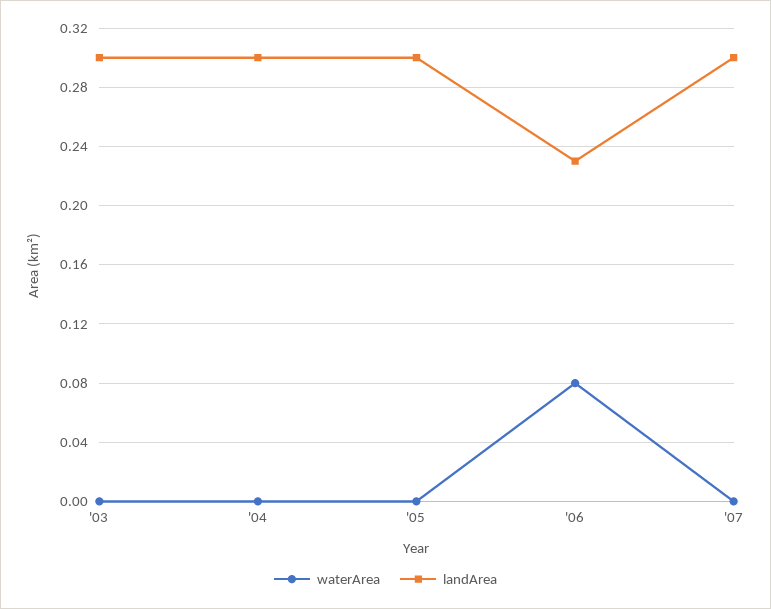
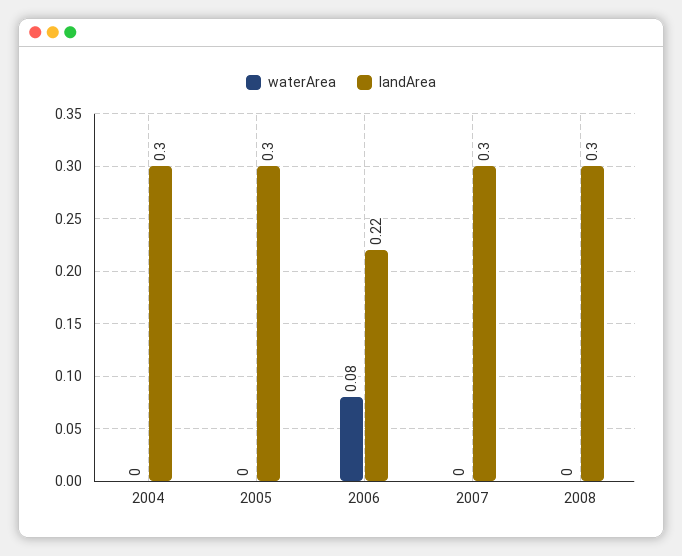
waterArea, '03: 0 -> none
landArea, '03: 0.3 -> none
landArea, '06: 0.23 -> 0.22
waterArea, 2008: none -> 0
landArea, 2008: none -> 0.3

